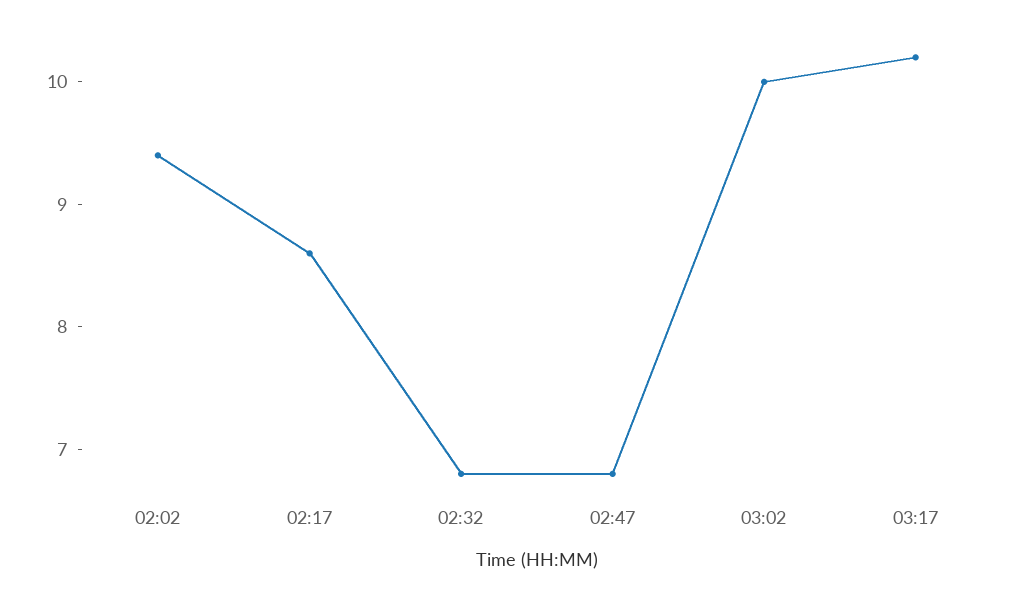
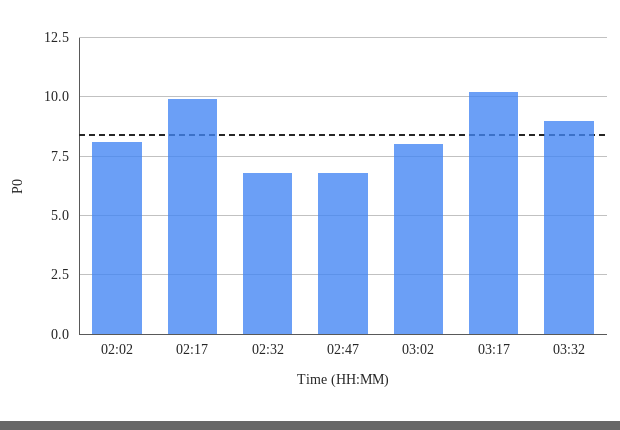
02:02: 9.4 -> 8
02:17: 8.6 -> 10
03:02: 10 -> 8
03:32: none -> 9

